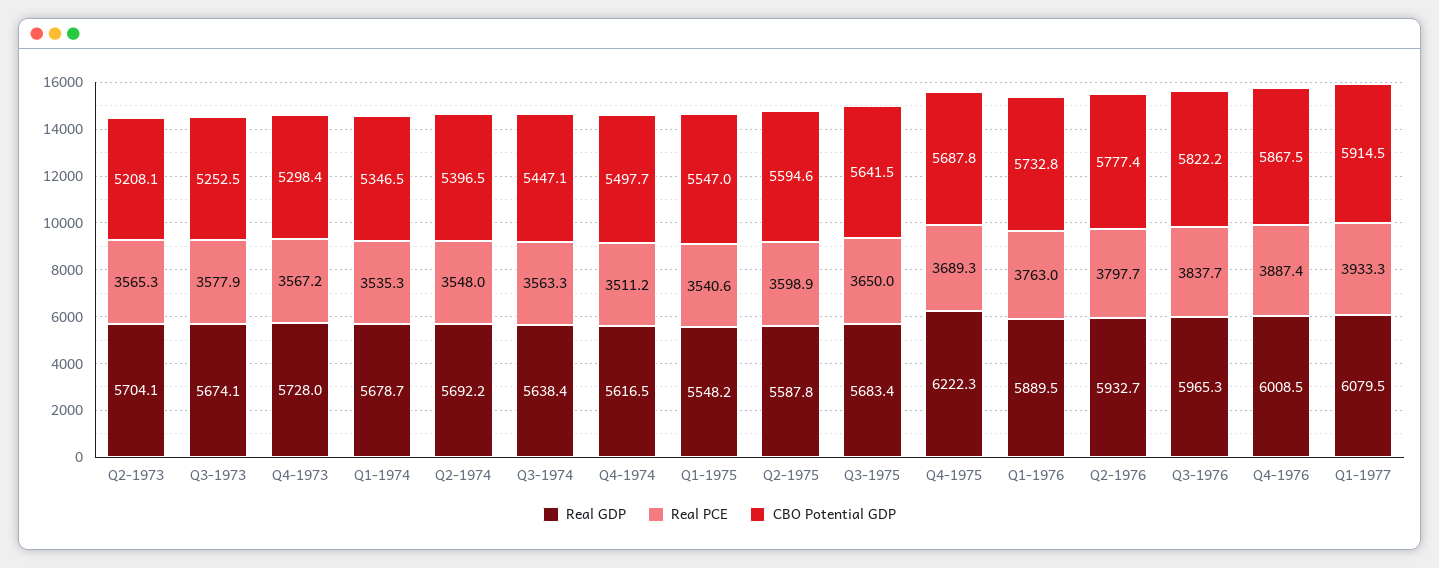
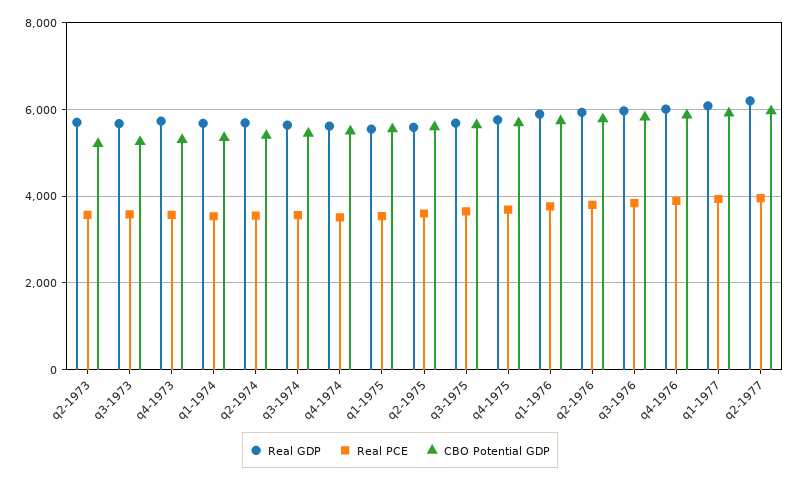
Real GDP, Q4-1975: 6222.3 -> 5800
Real GDP, q2-1977: none -> 6200
Real PCE, q2-1977: none -> 4000
CBO Potential GDP, q2-1977: none -> 6000

